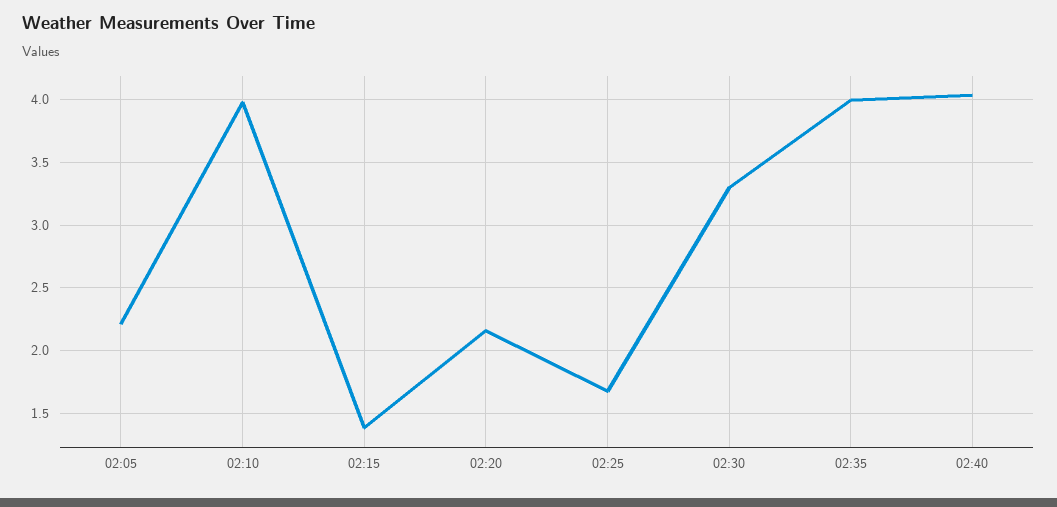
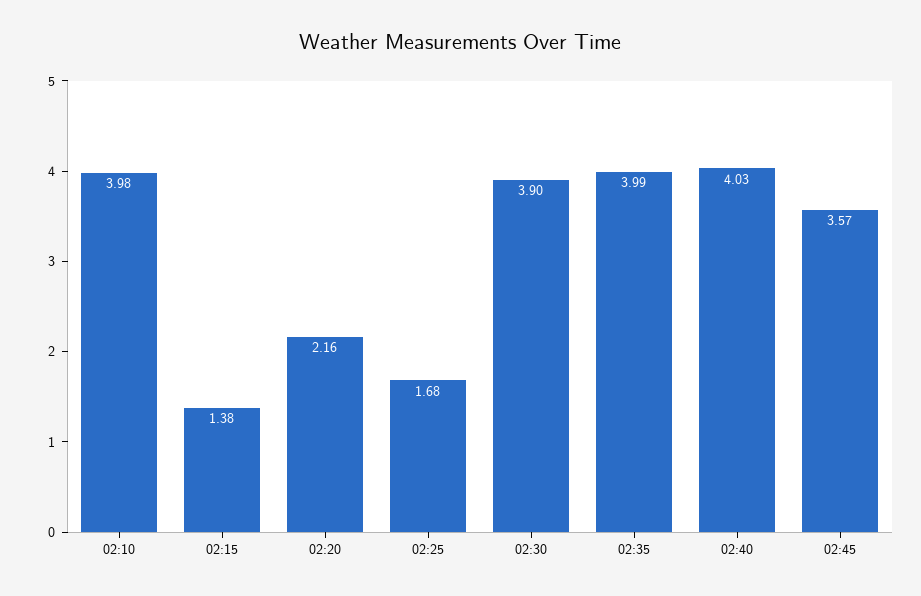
02:05: 2.2 -> none
02:30: 3.3 -> 3.9
02:45: none -> 3.57

